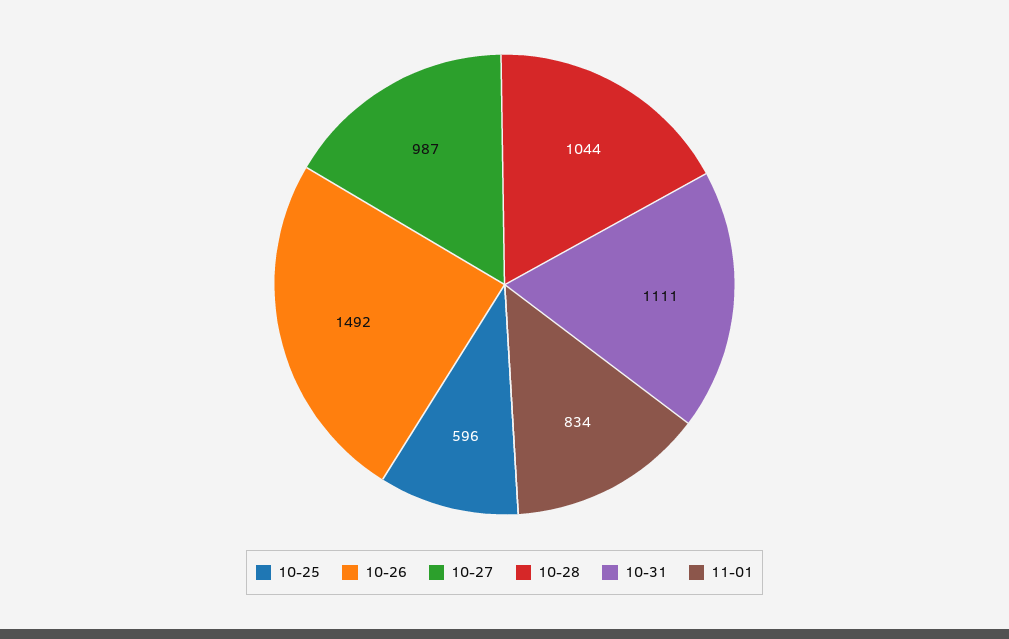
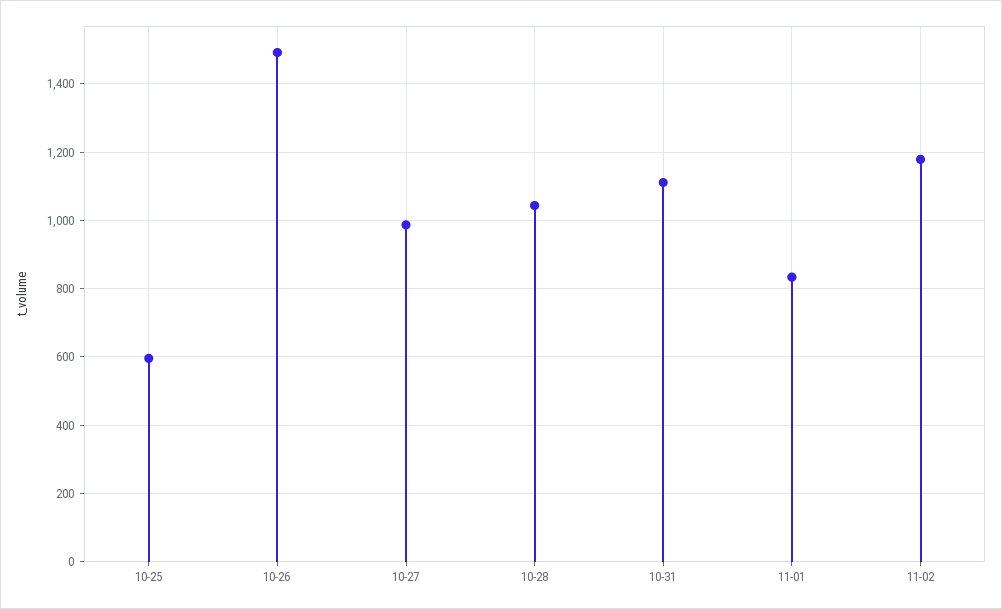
11-02: none -> 1180

